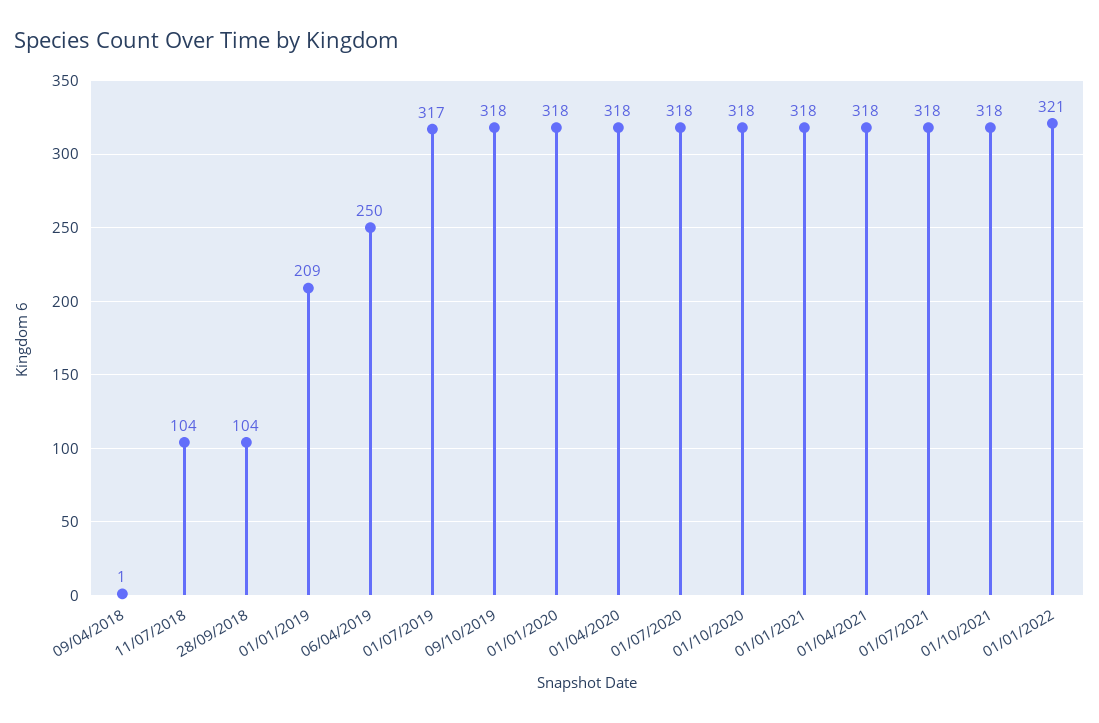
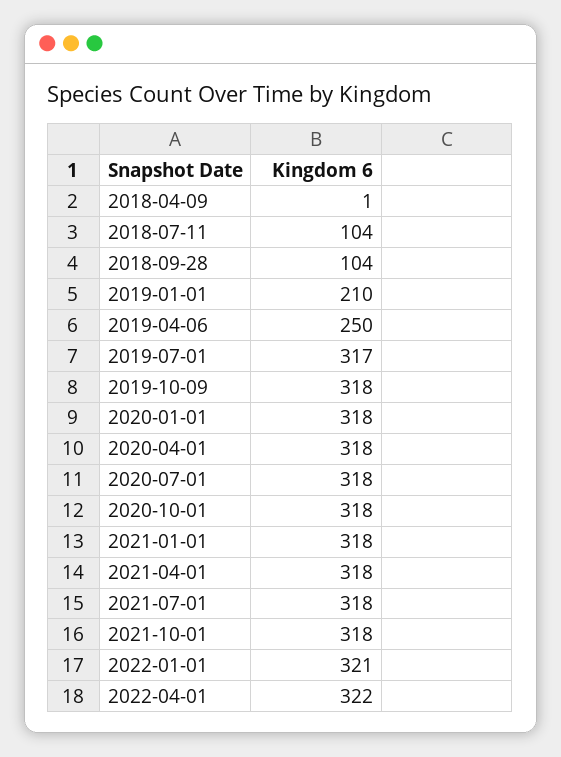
01/01/2019: 209 -> 210
2022-04-01: none -> 322

